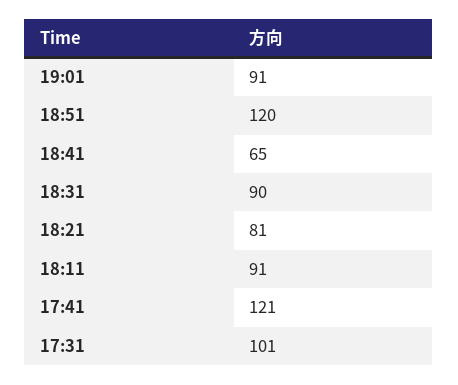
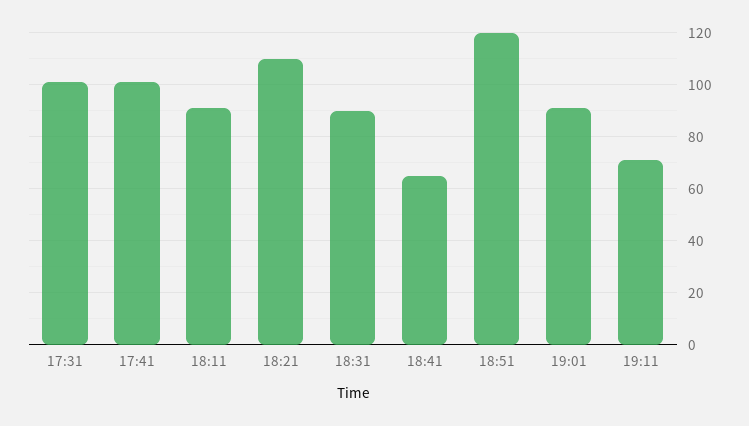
18:21: 81 -> 110
17:41: 121 -> 100
19:11: none -> 70

